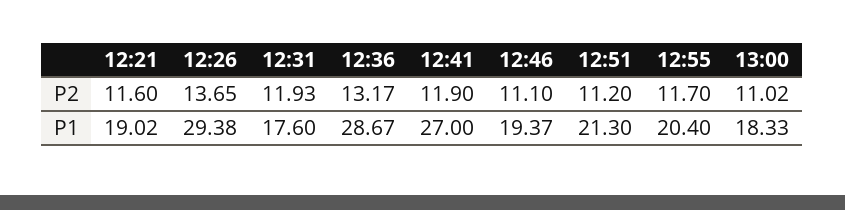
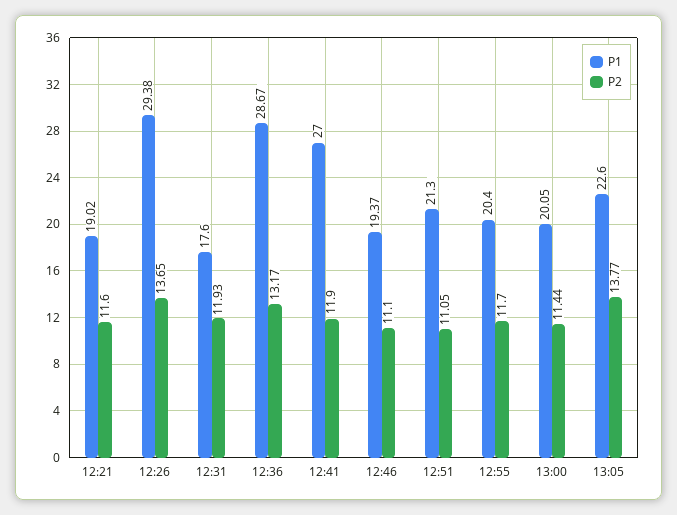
P2, 12:51: 11.2 -> 11.05
P2, 13:00: 11.02 -> 11.44
P1, 13:00: 18.33 -> 20.05
P1, 13:05: none -> 22.6
P2, 13:05: none -> 13.77

